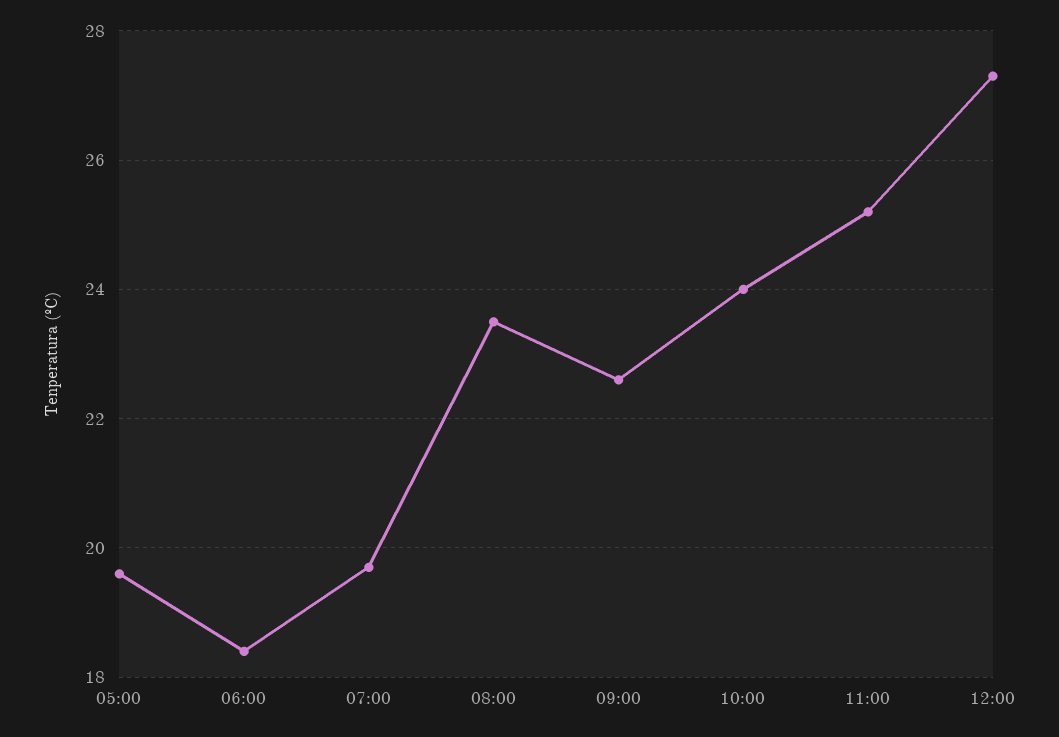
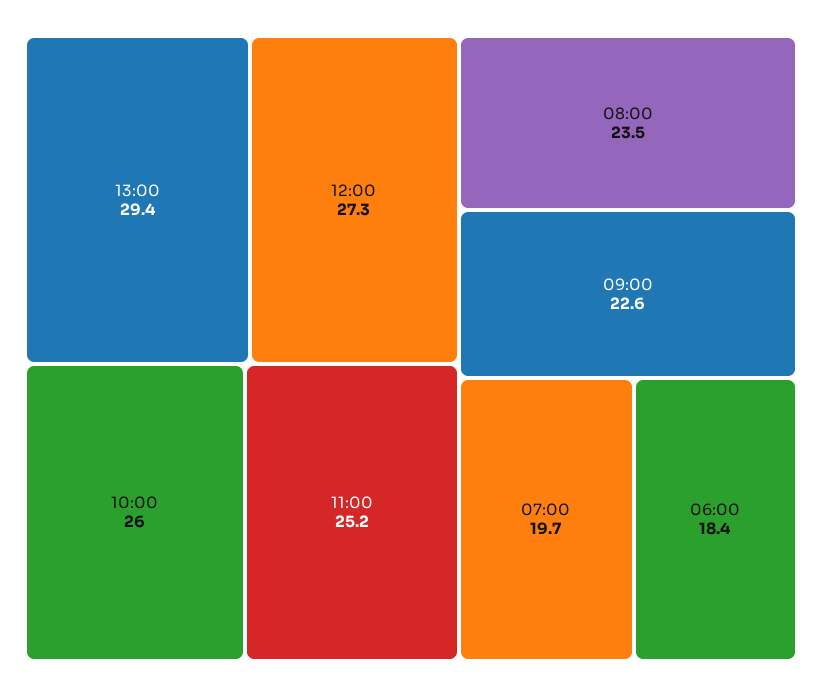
05:00: 19.5 -> none
10:00: 24 -> 26
13:00: none -> 29.4

